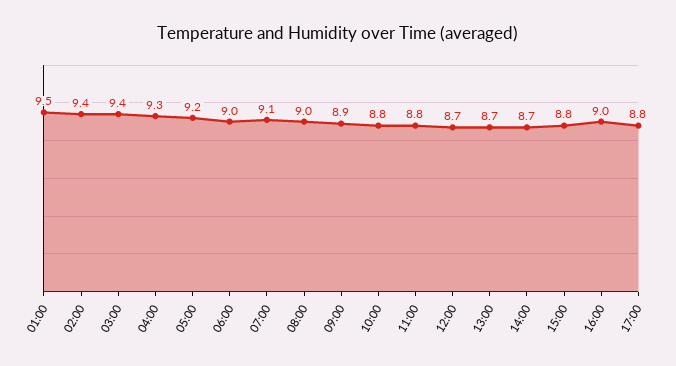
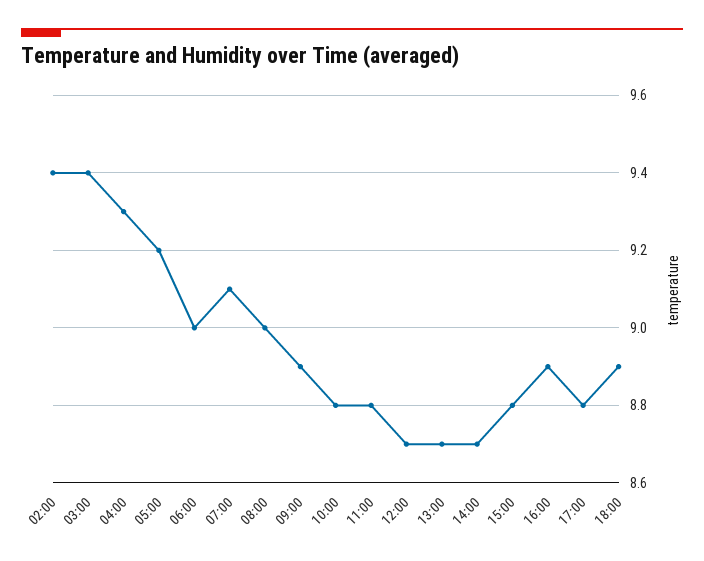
01:00: 9.5 -> none
16:00: 9 -> 8.9
18:00: none -> 8.9

